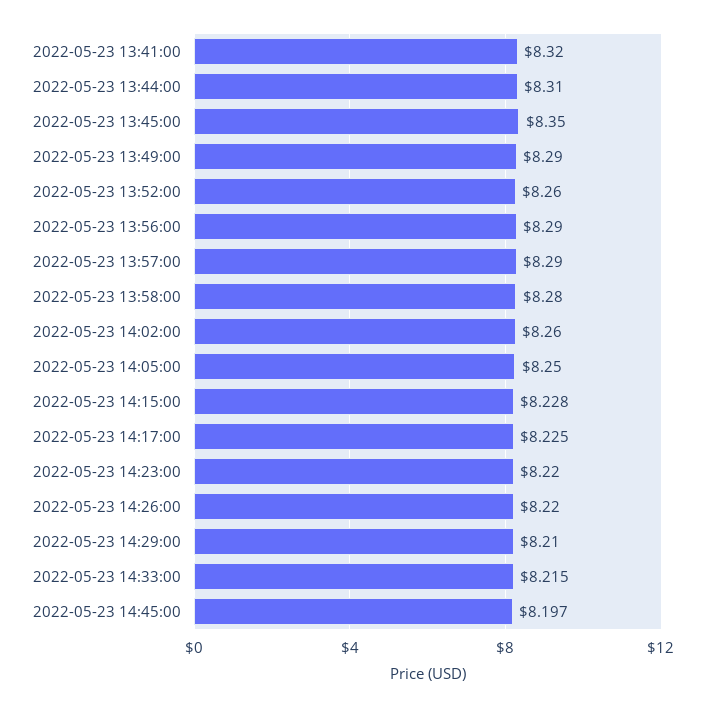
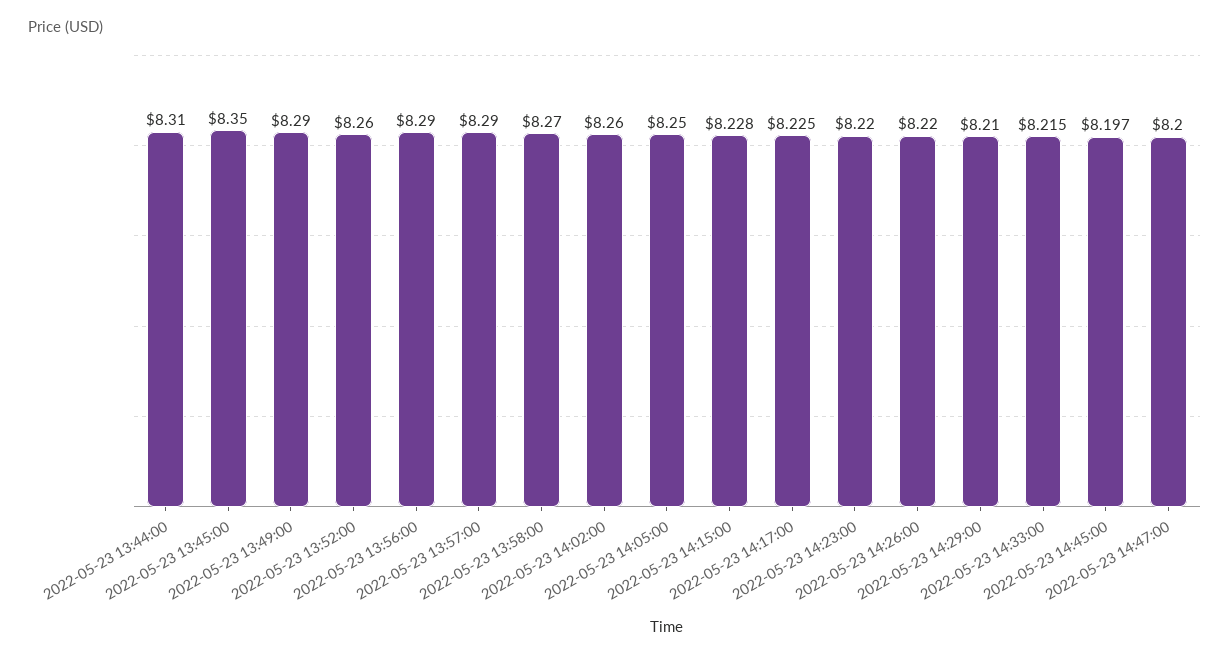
2022-05-23 13:41:00: 8.32 -> none
2022-05-23 13:58:00: 8.28 -> 8.27
2022-05-23 14:47:00: none -> 8.2

